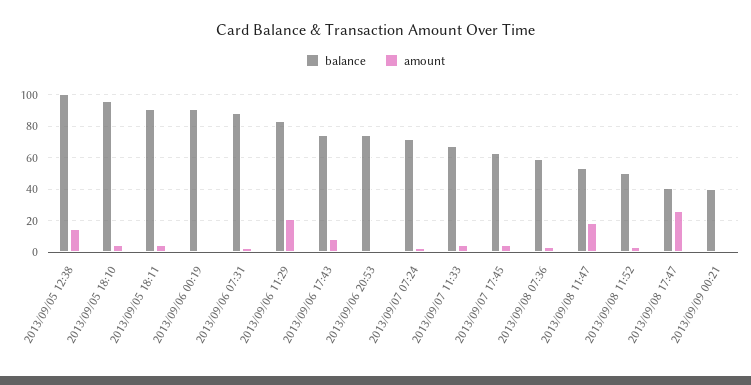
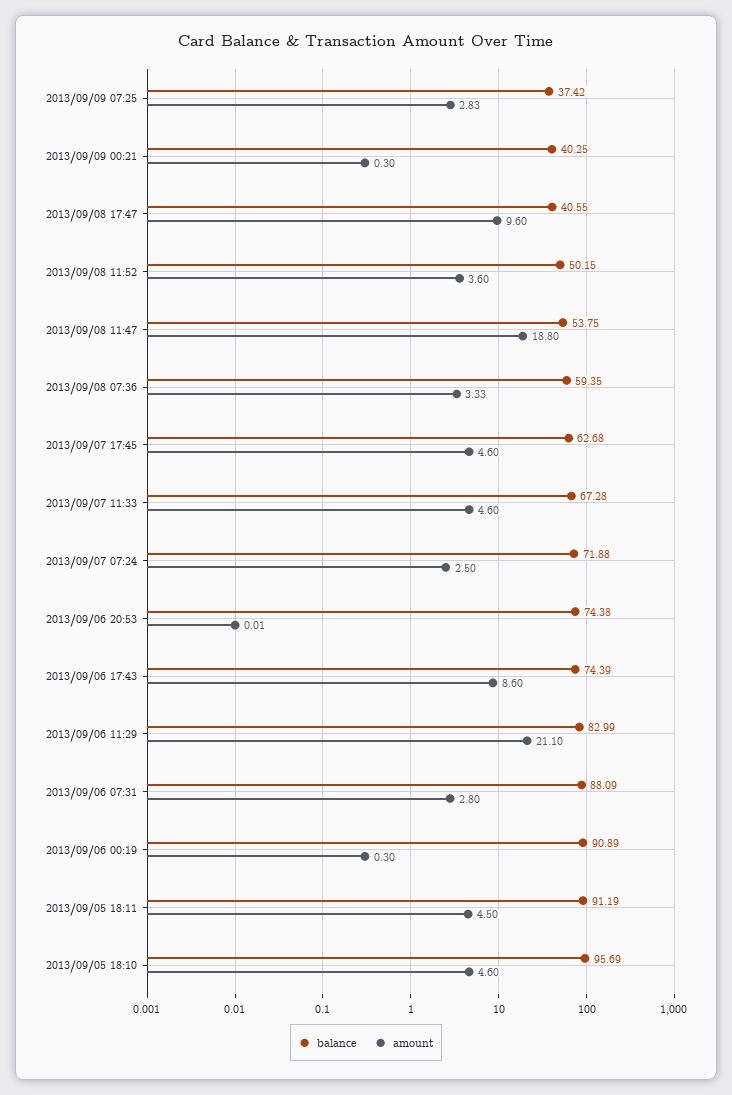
balance, 2013/09/05 12:38: 100 -> none
amount, 2013/09/05 12:38: 15 -> none
amount, 2013/09/08 17:47: 25 -> 9.6
balance, 2013/09/09 07:25: none -> 37.42
amount, 2013/09/09 07:25: none -> 2.83

